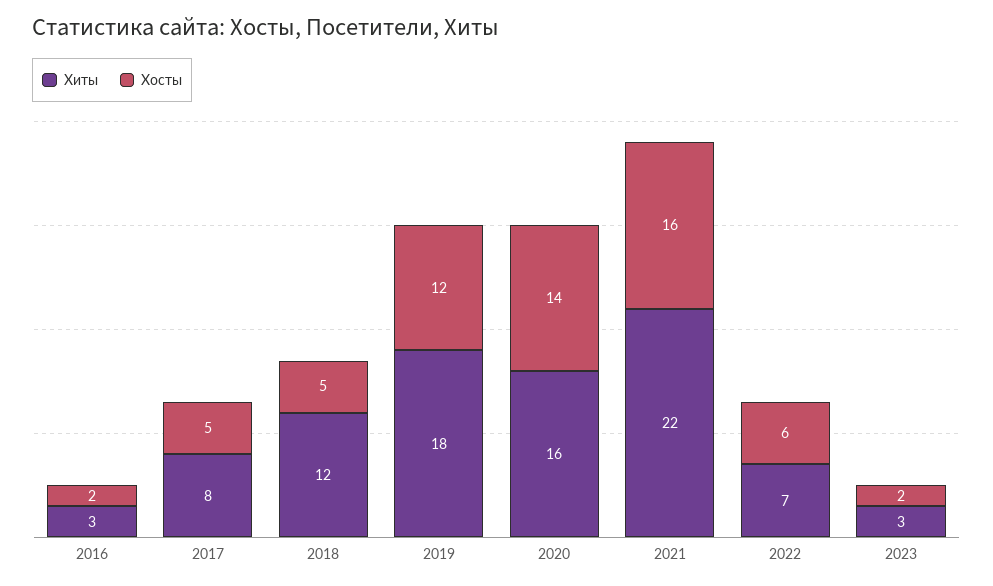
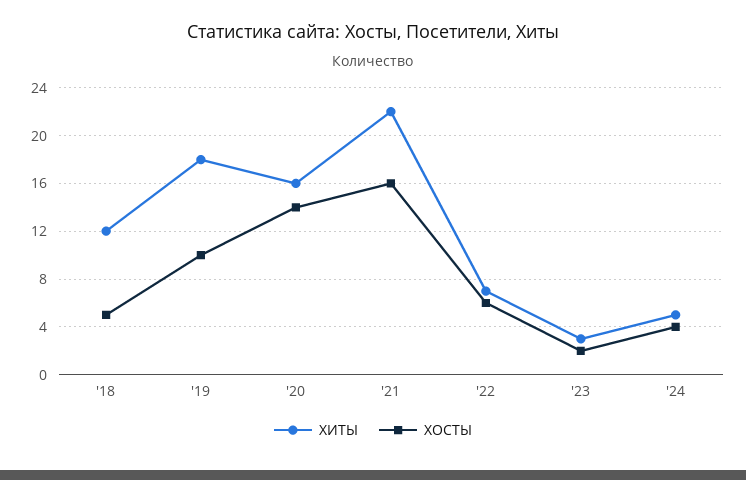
Хиты, 2016: 3 -> none
Хосты, 2016: 2 -> none
Хиты, 2017: 8 -> none
Хосты, 2017: 5 -> none
Хосты, 2019: 12 -> 10
Хиты, '24: none -> 5
Хосты, '24: none -> 4

